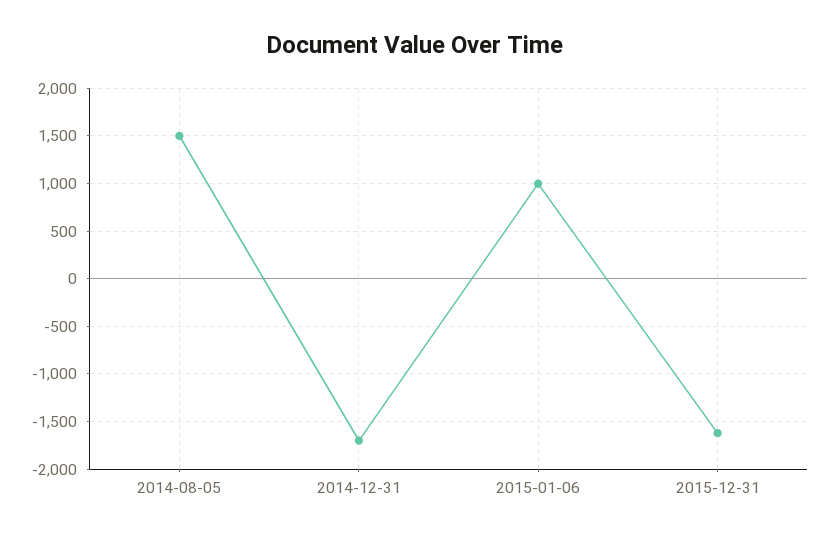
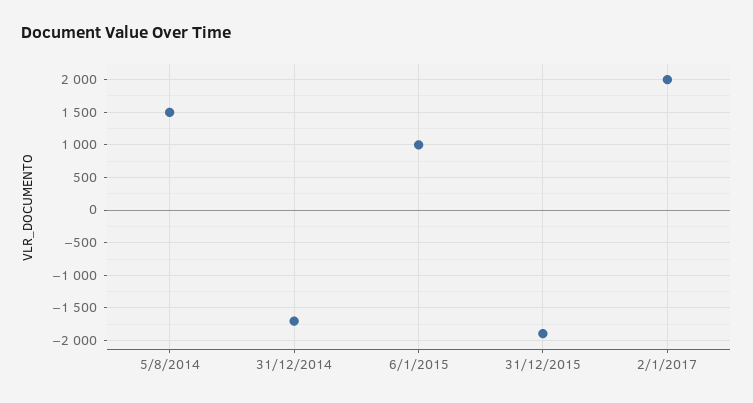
2015-12-31: -1600 -> -1900
2/1/2017: none -> 2000

